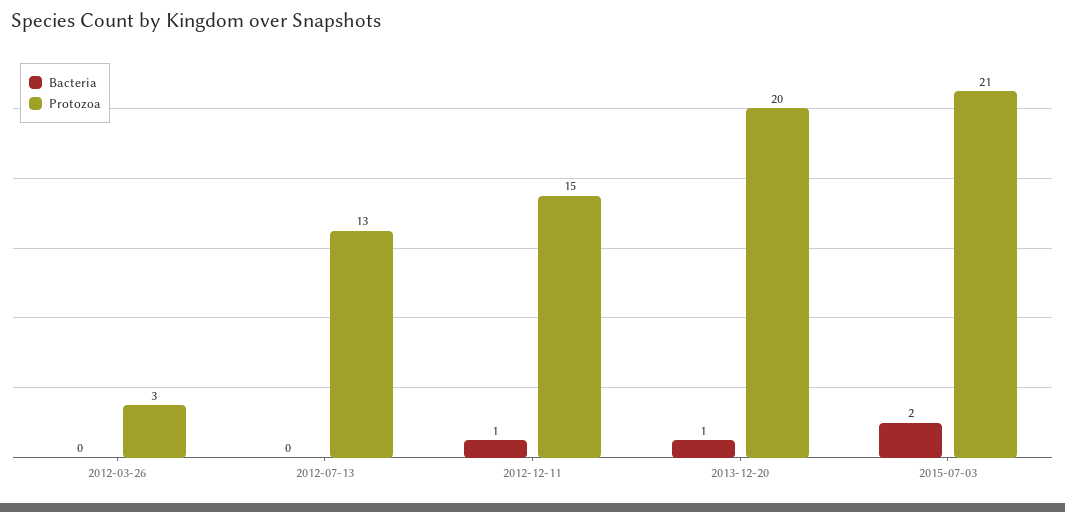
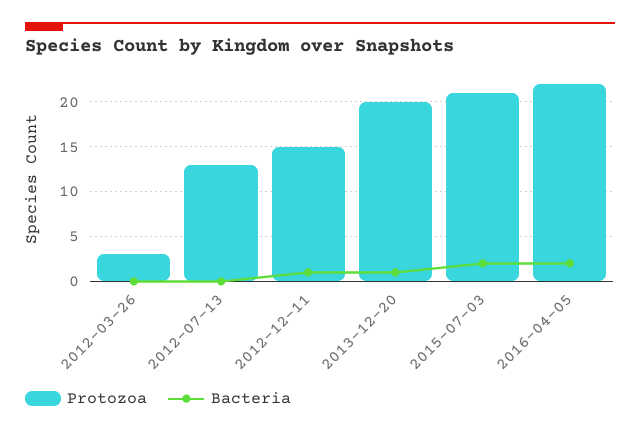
Protozoa, 2016-04-05: none -> 22
Bacteria, 2016-04-05: none -> 2

